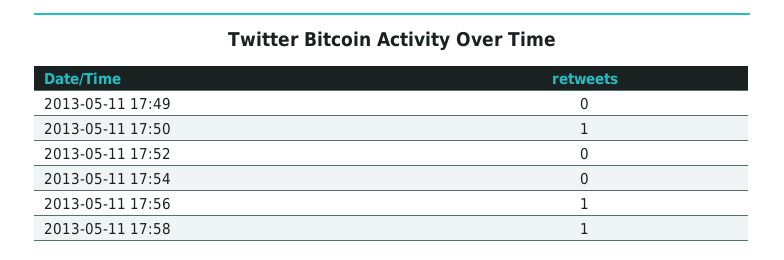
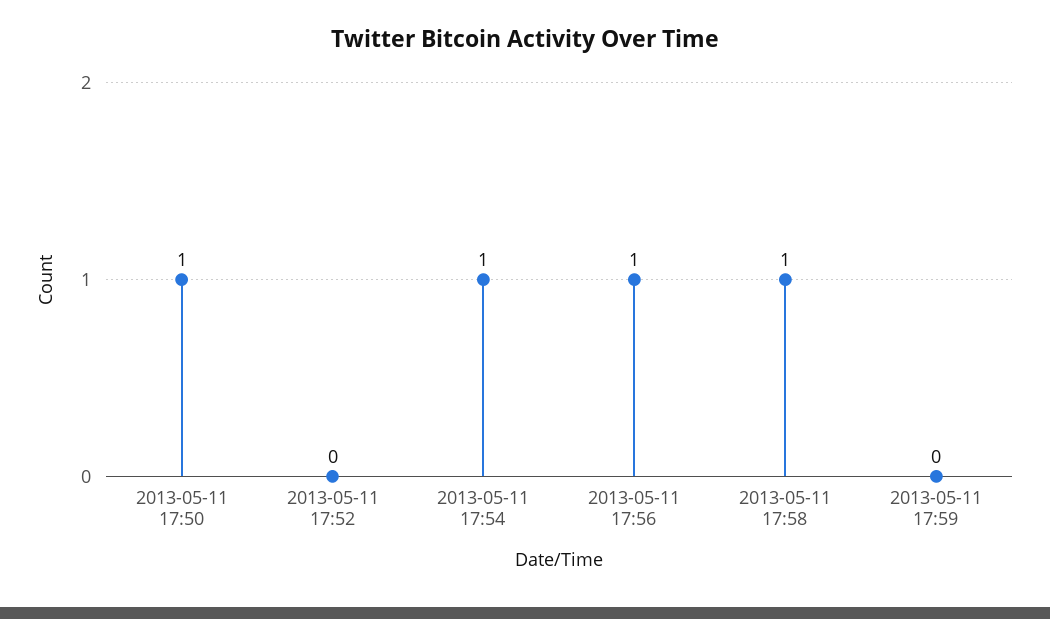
2013-05-11 17:49: 0 -> none
2013-05-11 17:54: 0 -> 1
2013-05-11 17:59: none -> 0

